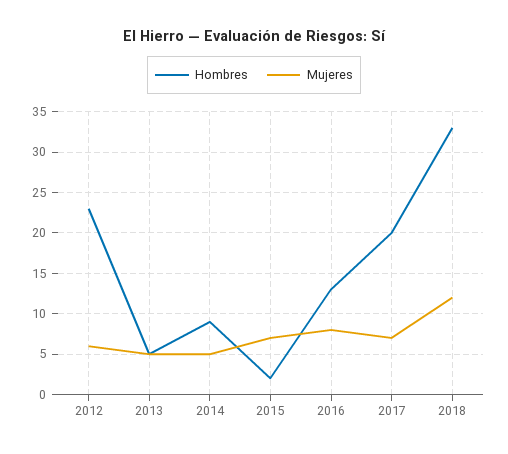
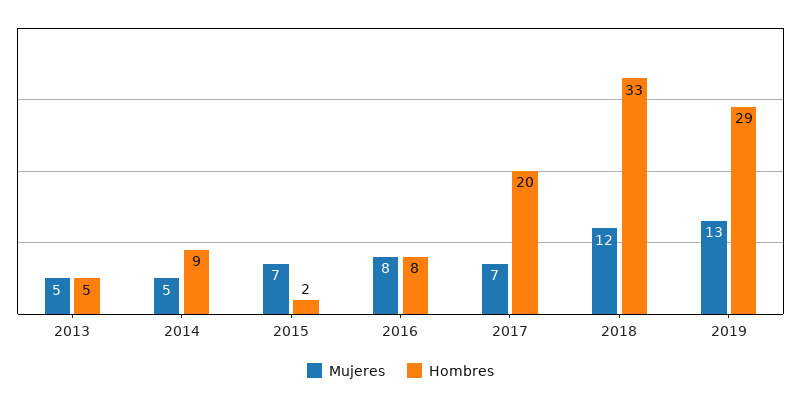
Hombres, 2012: 23 -> none
Mujeres, 2012: 6 -> none
Hombres, 2016: 13 -> 8
Mujeres, 2019: none -> 13
Hombres, 2019: none -> 29

